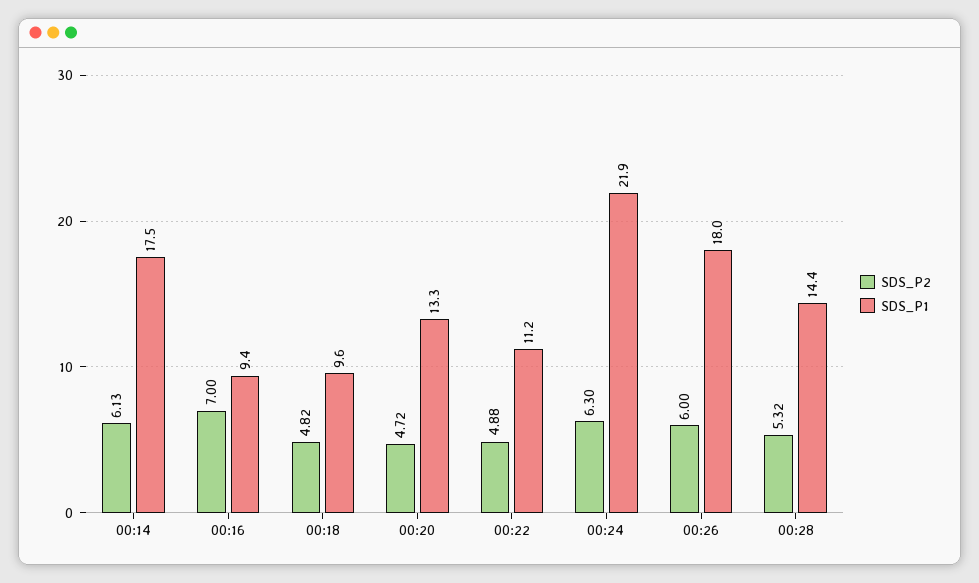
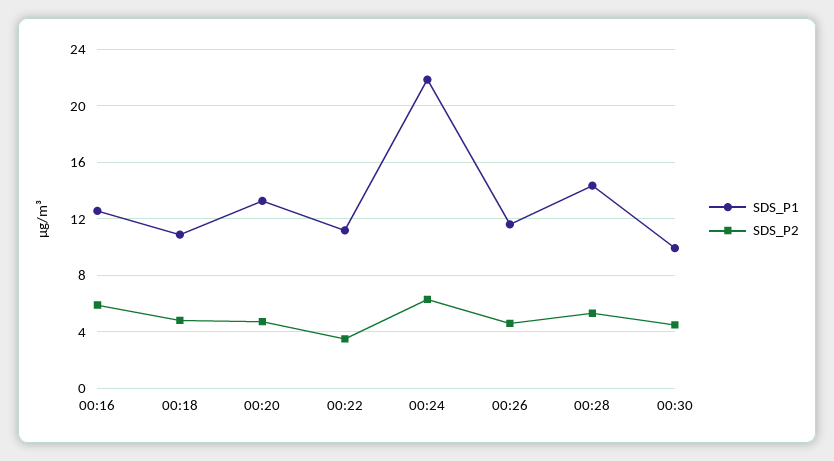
SDS_P2, 00:14: 6.13 -> none
SDS_P1, 00:14: 17.5 -> none
SDS_P2, 00:16: 7 -> 6
SDS_P1, 00:16: 9.4 -> 12.5
SDS_P1, 00:18: 9.6 -> 11
SDS_P2, 00:22: 4.88 -> 3.5
SDS_P2, 00:26: 6 -> 4.5
SDS_P1, 00:26: 18 -> 11.5
SDS_P1, 00:30: none -> 10
SDS_P2, 00:30: none -> 4.5

